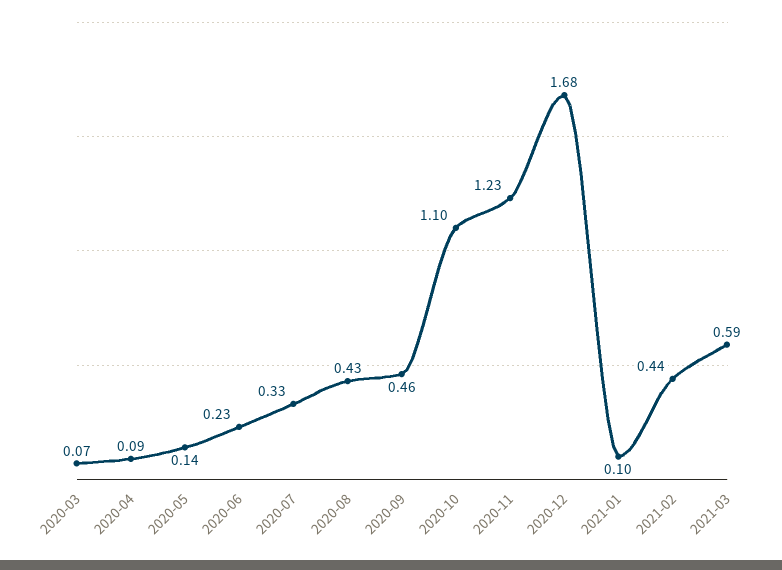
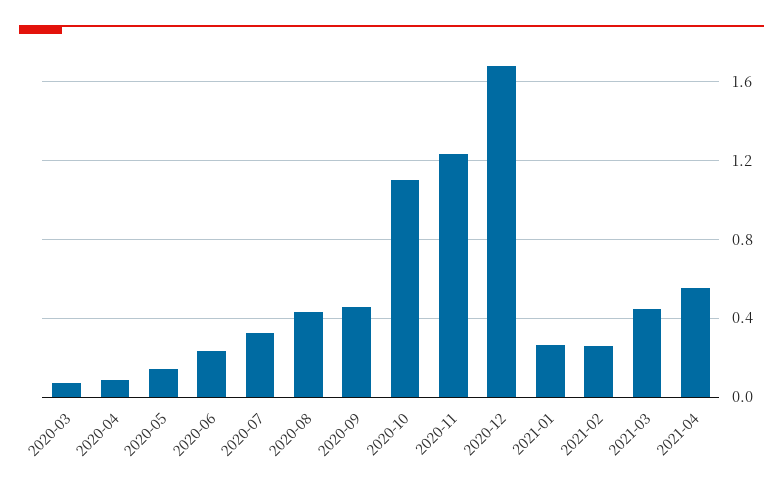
2021-01: 0.1 -> 0.25
2021-02: 0.44 -> 0.25
2021-03: 0.59 -> 0.45
2021-04: none -> 0.55

